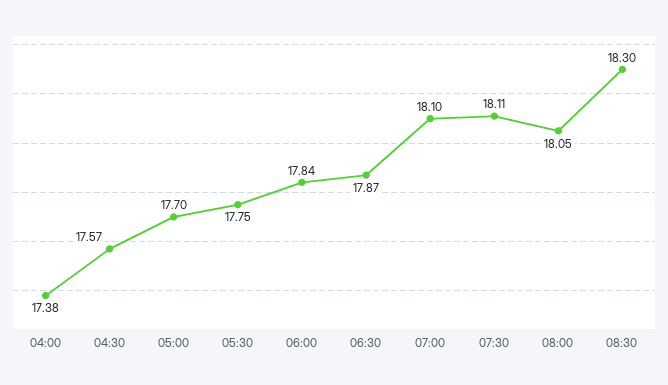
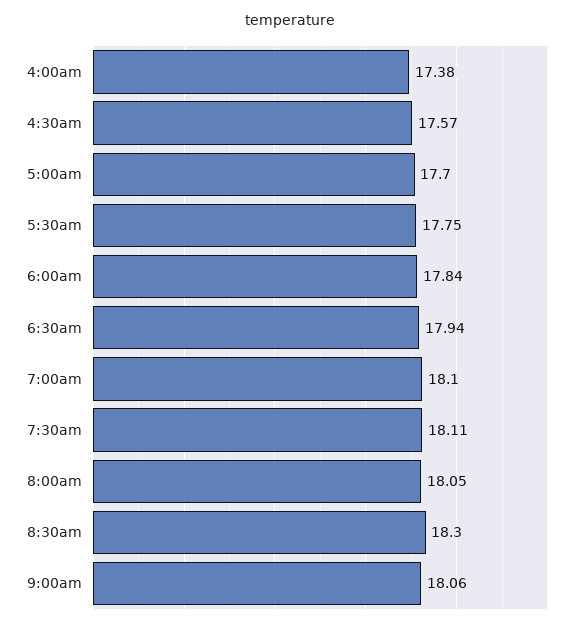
06:30: 17.87 -> 17.94
9:00am: none -> 18.06

